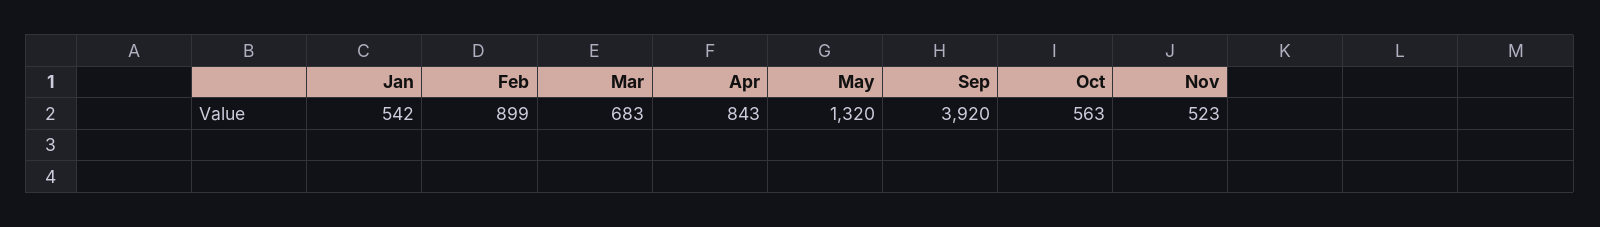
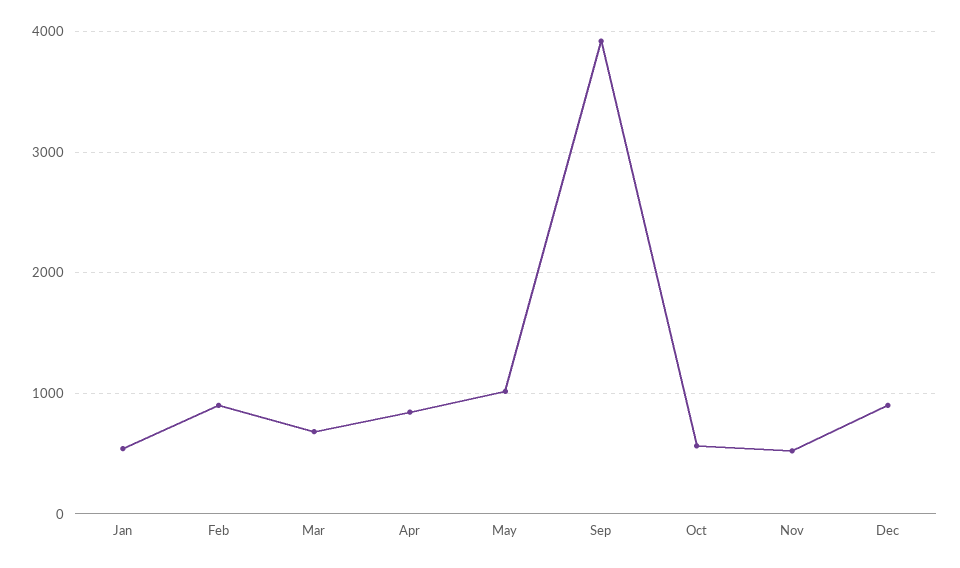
May: 1320 -> 1000
Dec: none -> 900

